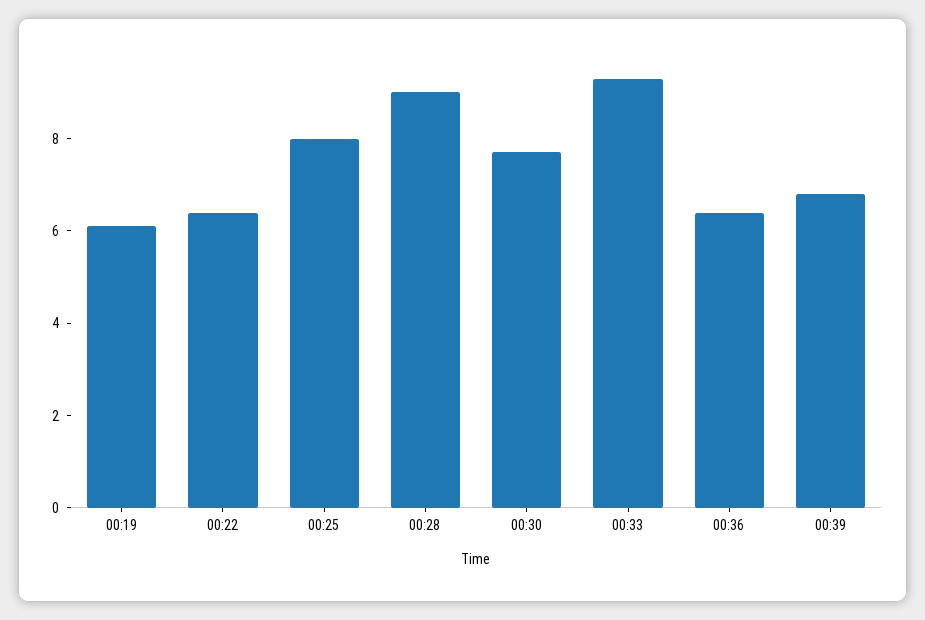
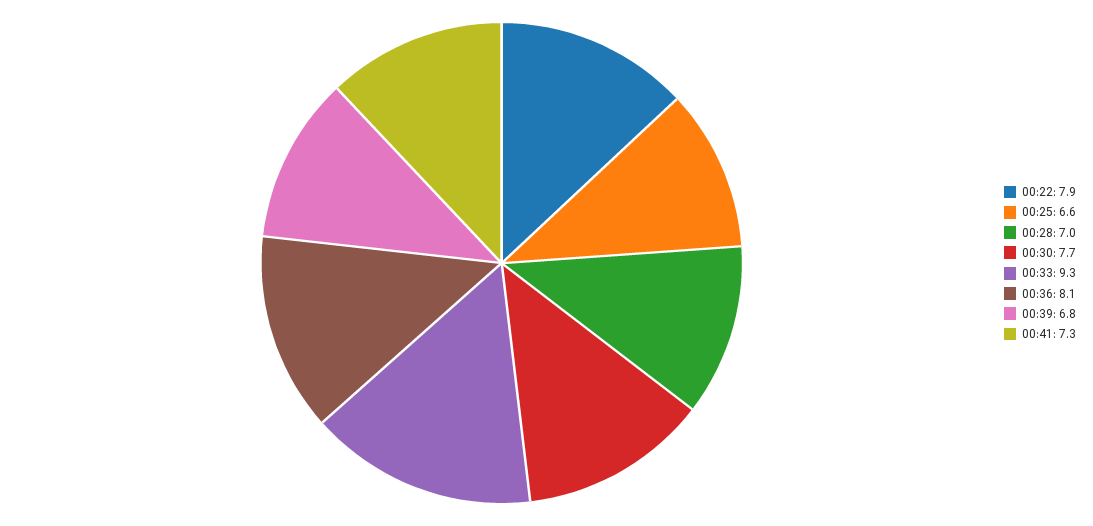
00:19: 6 -> none
00:22: 6.5 -> 7.9
00:25: 8 -> 6.6
00:28: 9 -> 7
00:36: 6.5 -> 8.1
00:41: none -> 7.3

